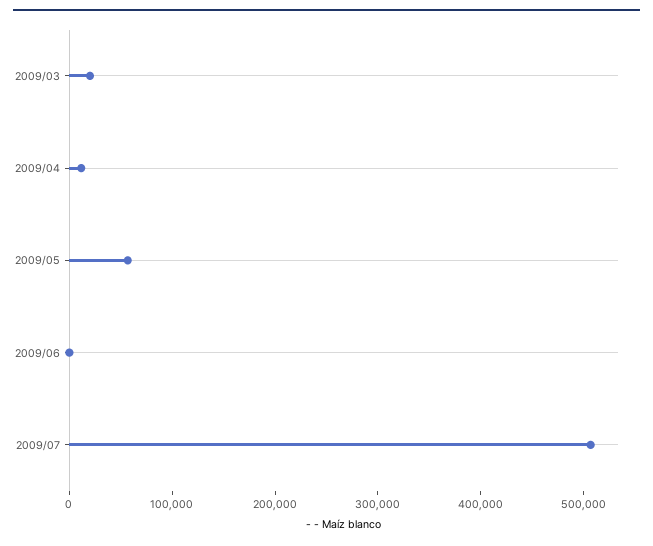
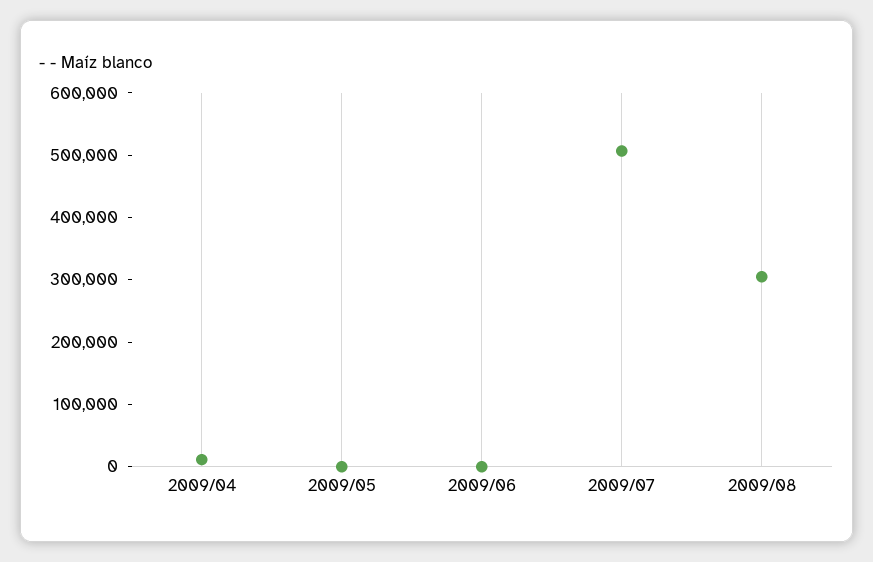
2009/03: 20000 -> none
2009/05: 60000 -> 0
2009/08: none -> 300000

